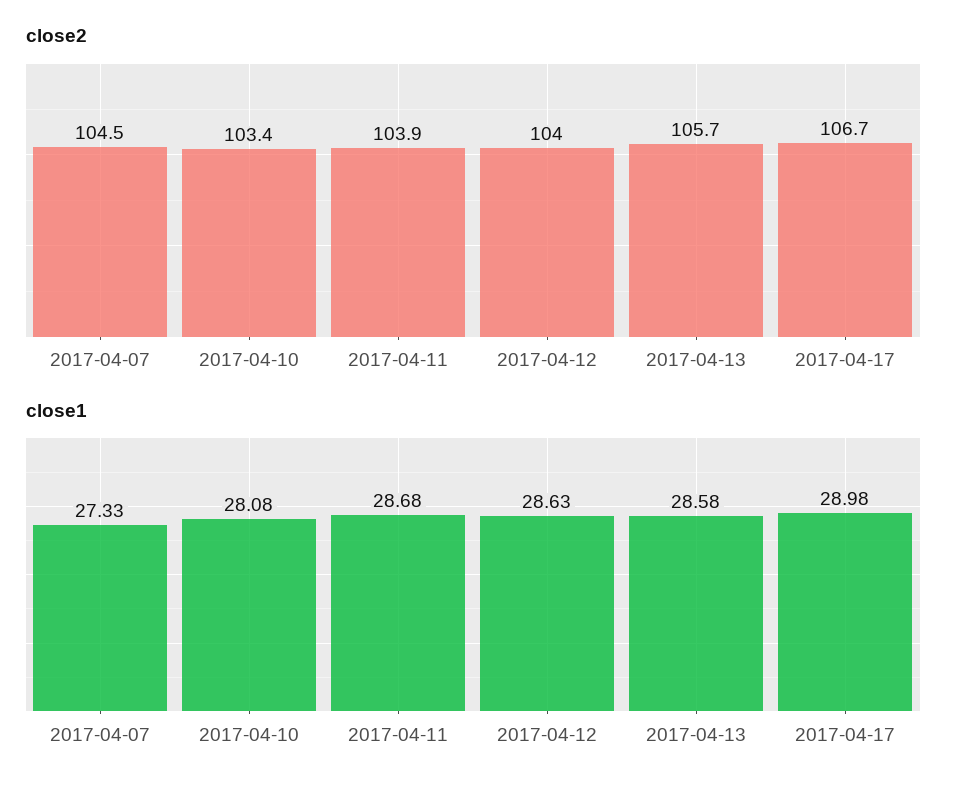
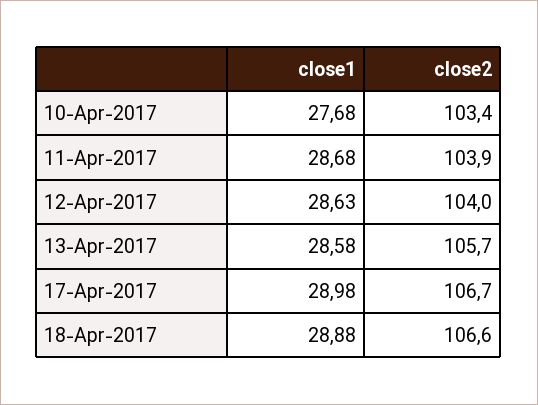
close2, 2017-04-07: 104.5 -> none
close1, 2017-04-07: 27.33 -> none
close1, 2017-04-10: 28.08 -> 27.68
close1, 18-Apr-2017: none -> 28.88
close2, 18-Apr-2017: none -> 106.6

